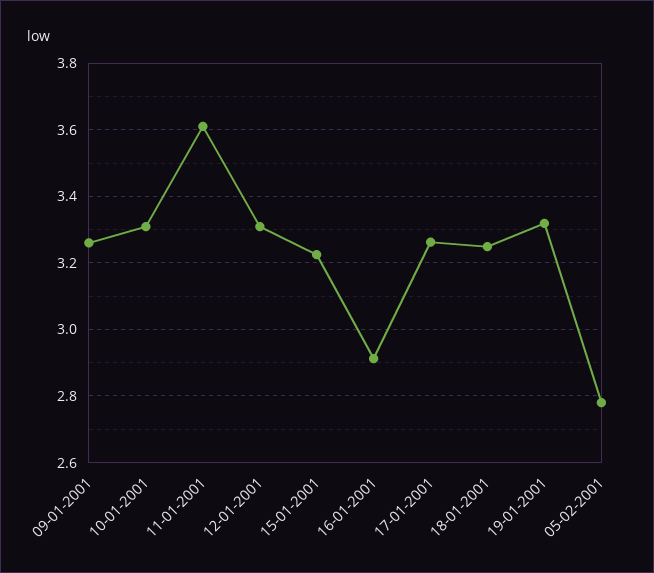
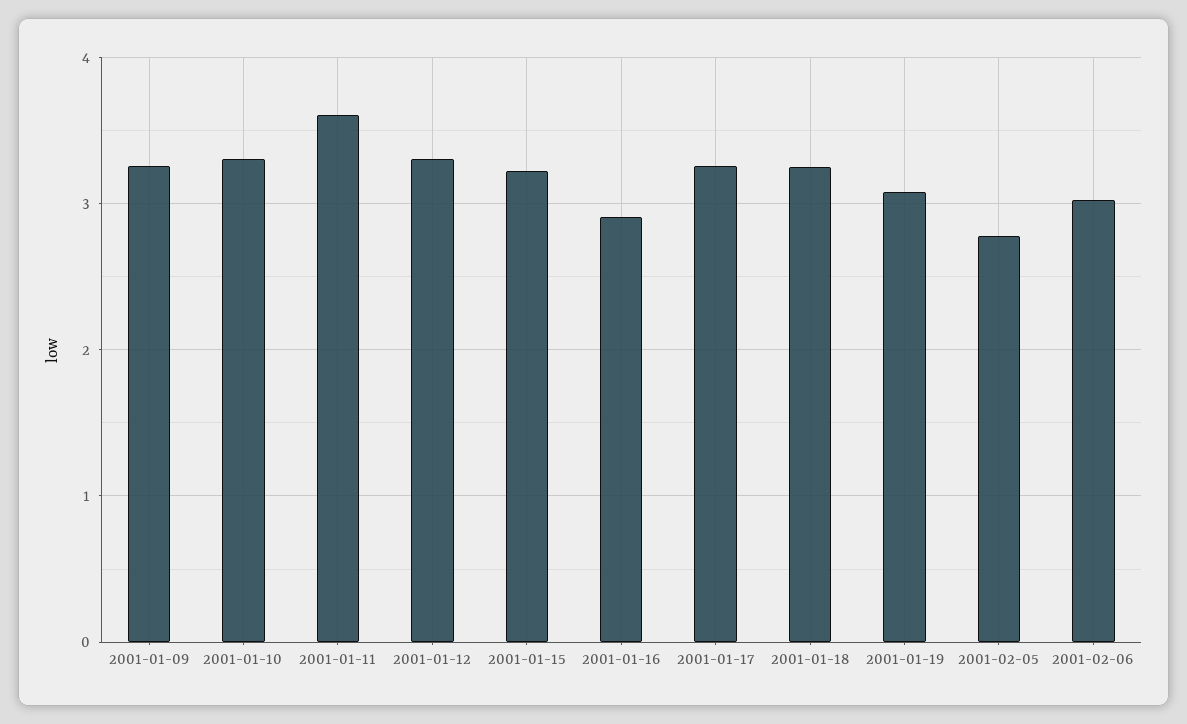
19-01-2001: 3.32 -> 3.1
2001-02-06: none -> 3

